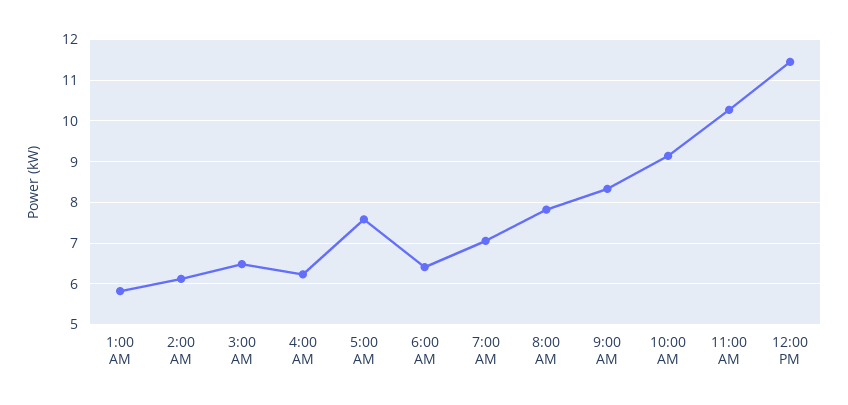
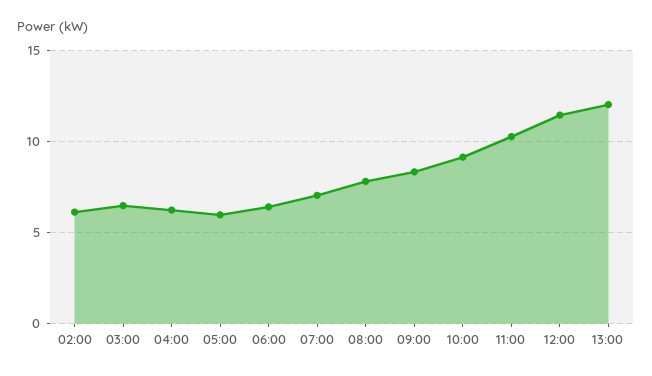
1:00 AM: 5.8 -> none
5:00 AM: 7.6 -> 6
13:00: none -> 12

